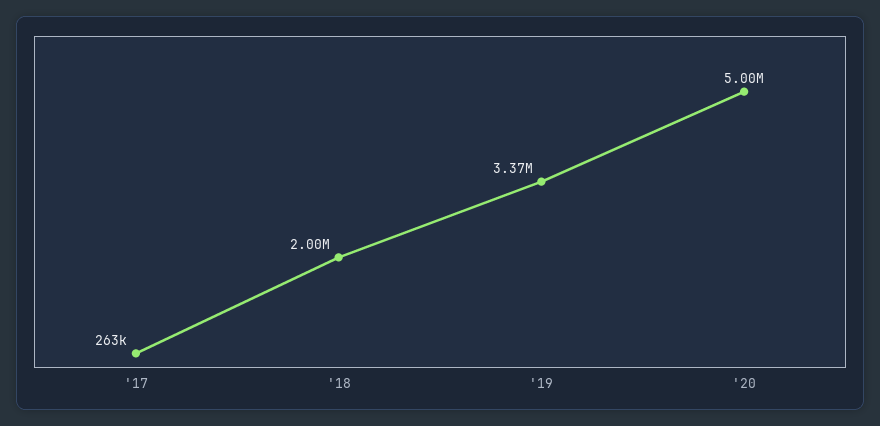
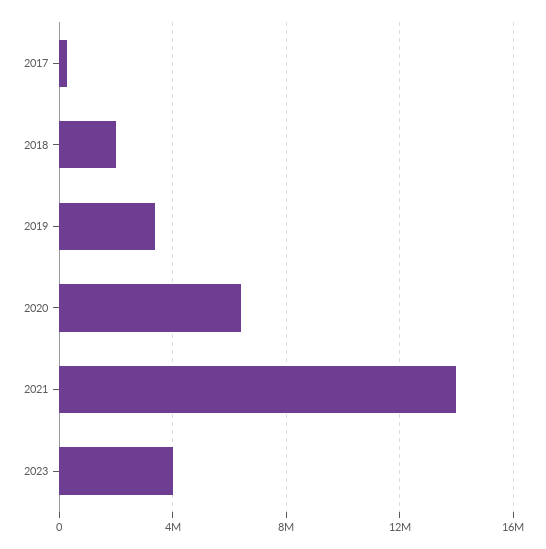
'20: 5000000 -> 6500000
2021: none -> 14000000
2023: none -> 4000000

